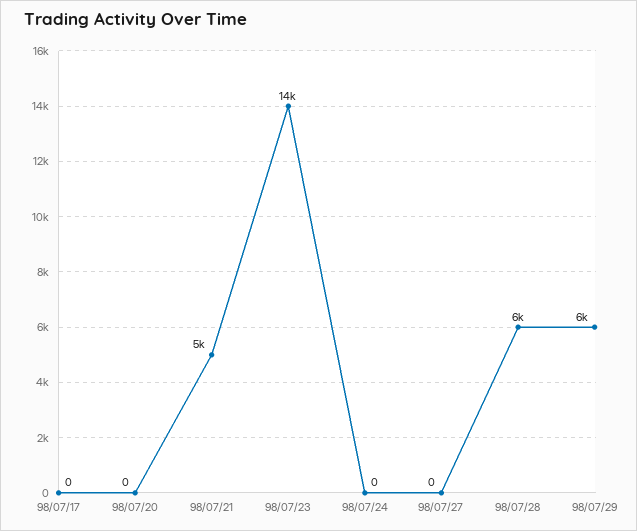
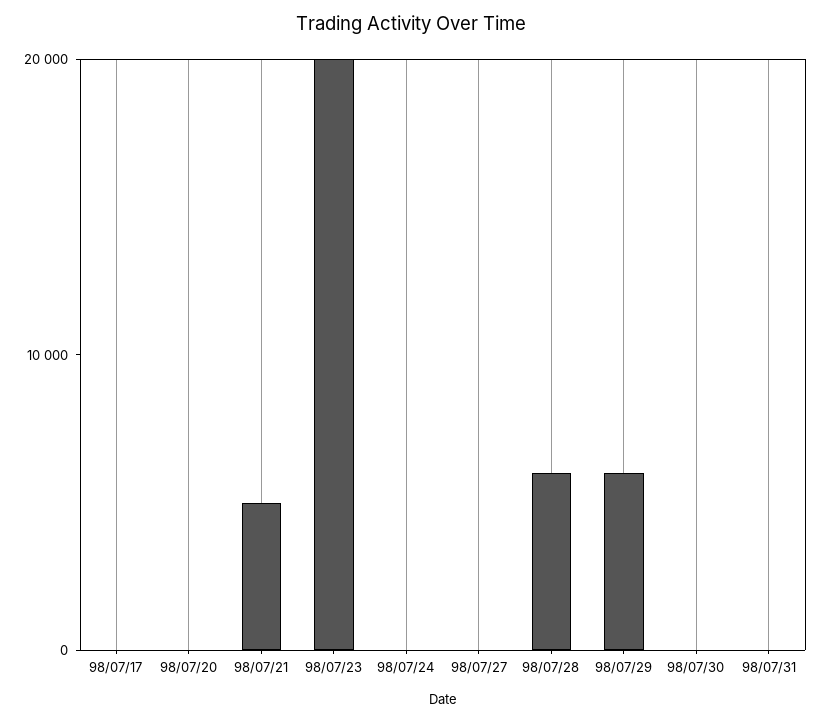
98/07/23: 14000 -> 20000
98/07/30: none -> 0
98/07/31: none -> 0

